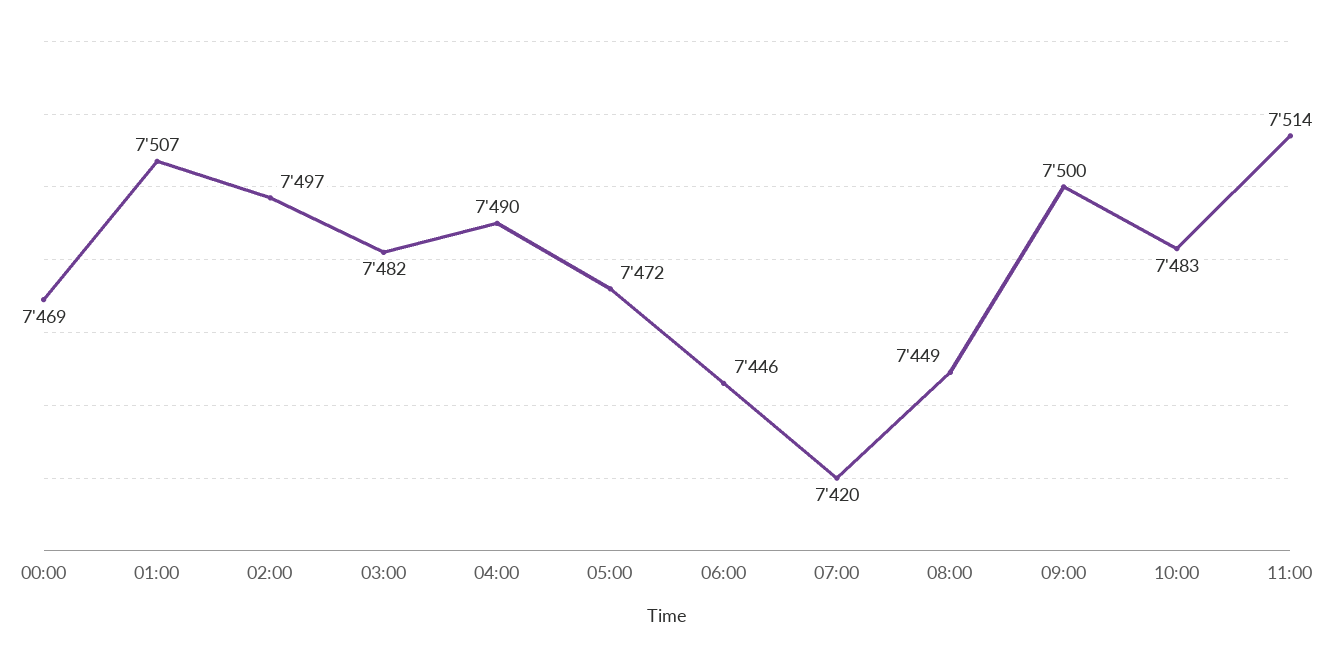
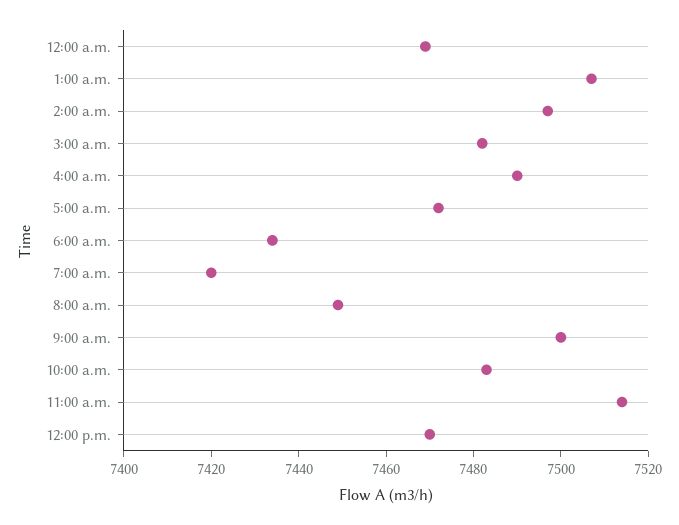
06:00: 7446 -> 7435
12:00 p.m.: none -> 7470

